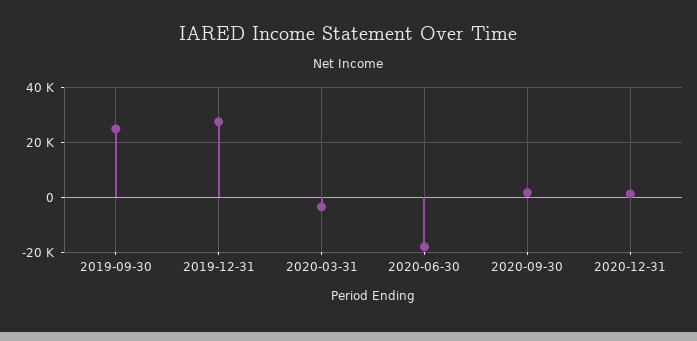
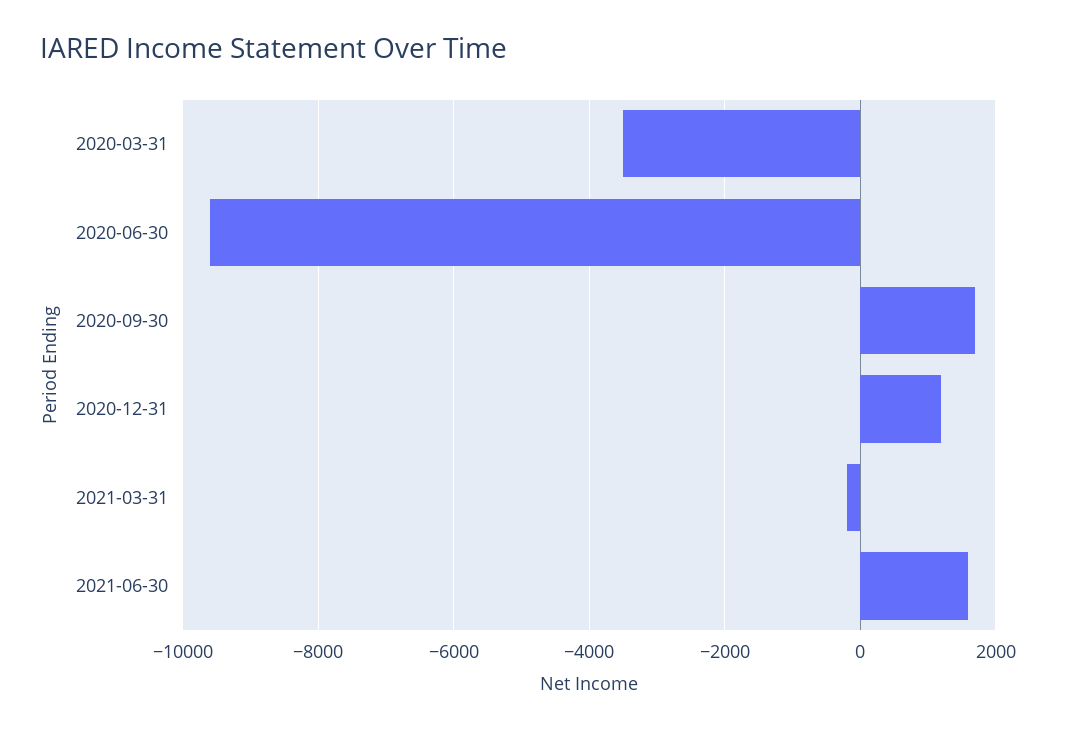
2019-09-30: 25000 -> none
2019-12-31: 27500 -> none
2020-06-30: -17500 -> -9600
2021-03-31: none -> -200
2021-06-30: none -> 1600

